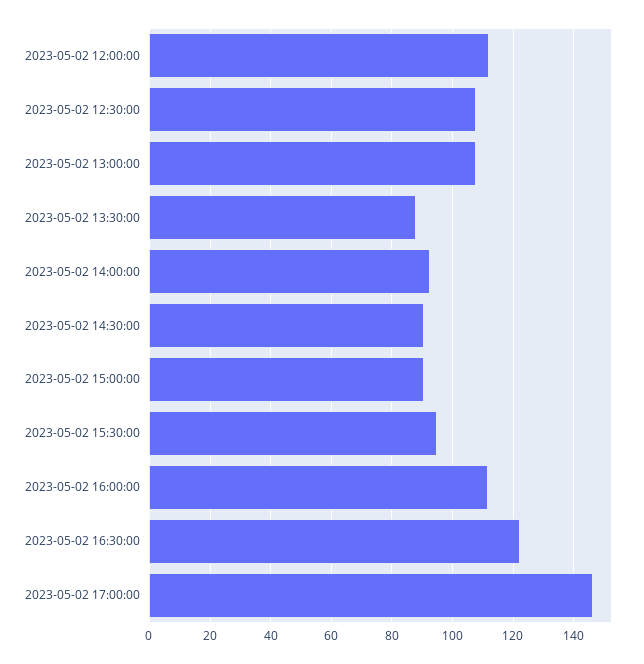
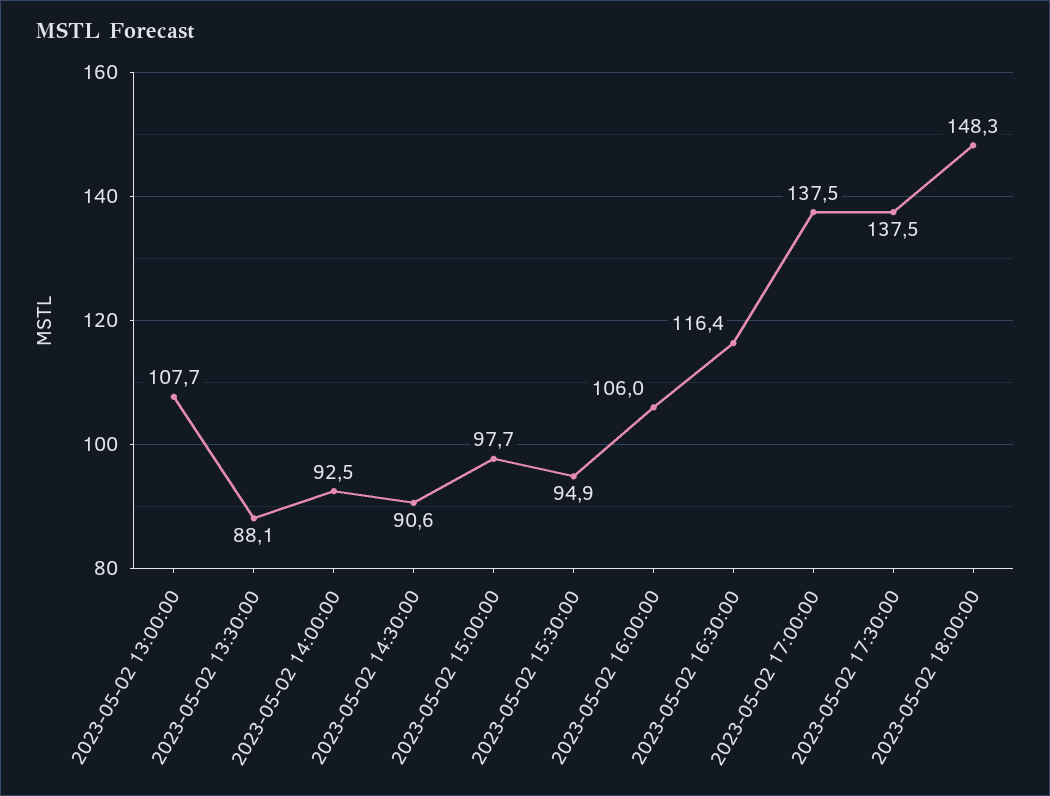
2023-05-02 12:00:00: 112 -> none
2023-05-02 12:30:00: 108 -> none
2023-05-02 15:00:00: 90 -> 97.7
2023-05-02 16:00:00: 112 -> 106
2023-05-02 16:30:00: 122 -> 116.4
2023-05-02 17:00:00: 146 -> 137.5
2023-05-02 17:30:00: none -> 137.5
2023-05-02 18:00:00: none -> 148.3

